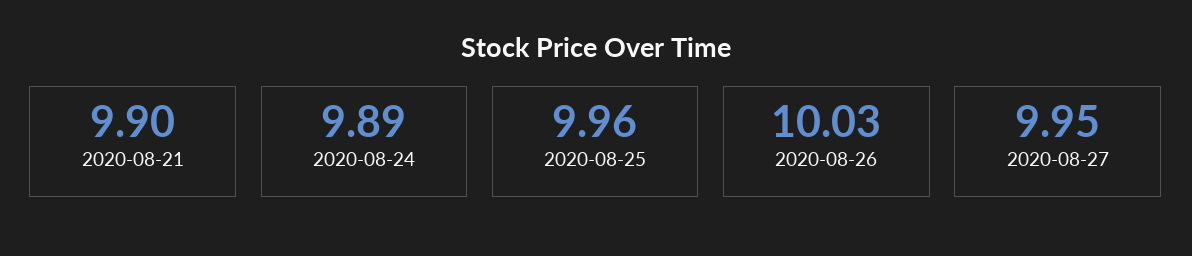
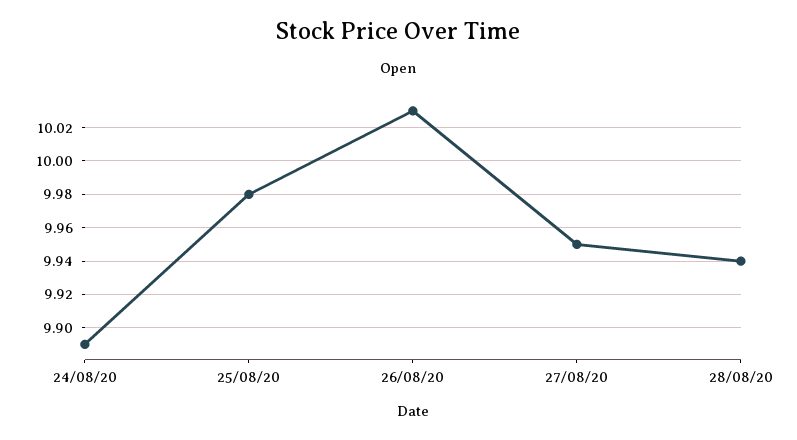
2020-08-21: 9.9 -> none
2020-08-25: 9.96 -> 9.98
28/08/20: none -> 9.94

